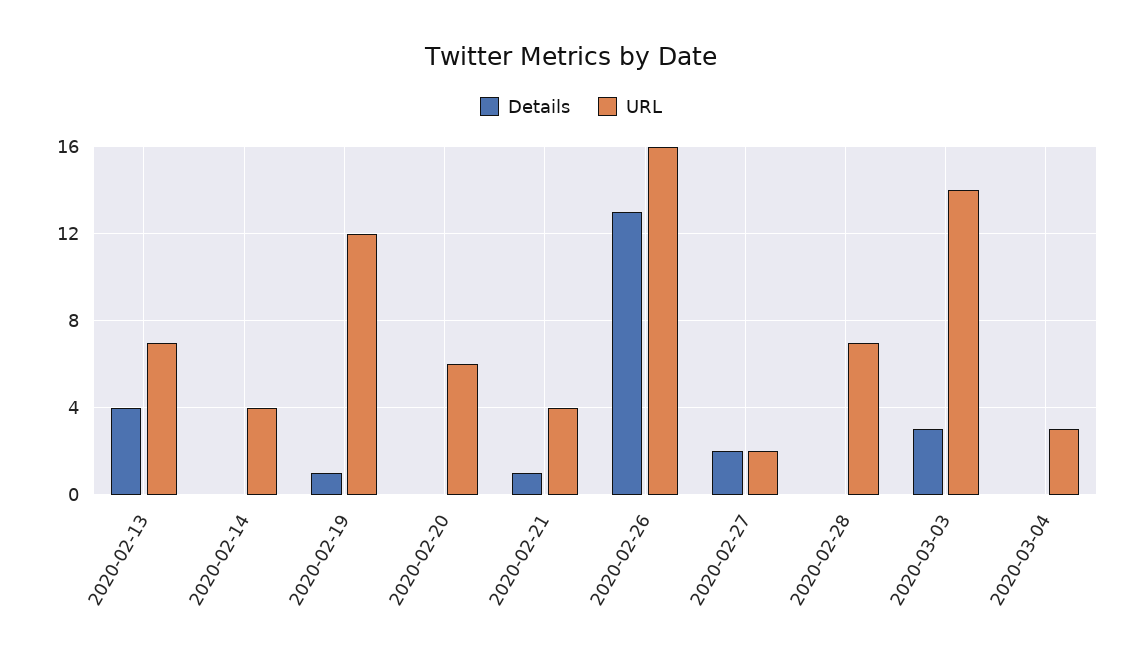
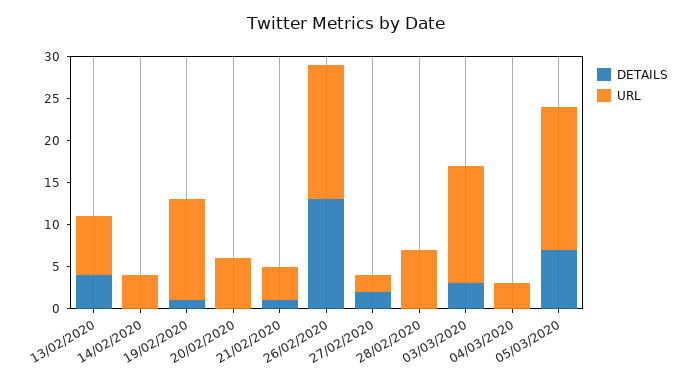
Details, 05/03/2020: none -> 7
URL, 05/03/2020: none -> 17

